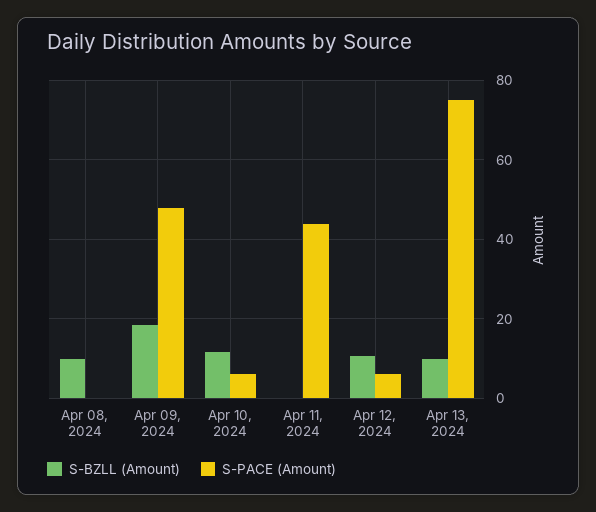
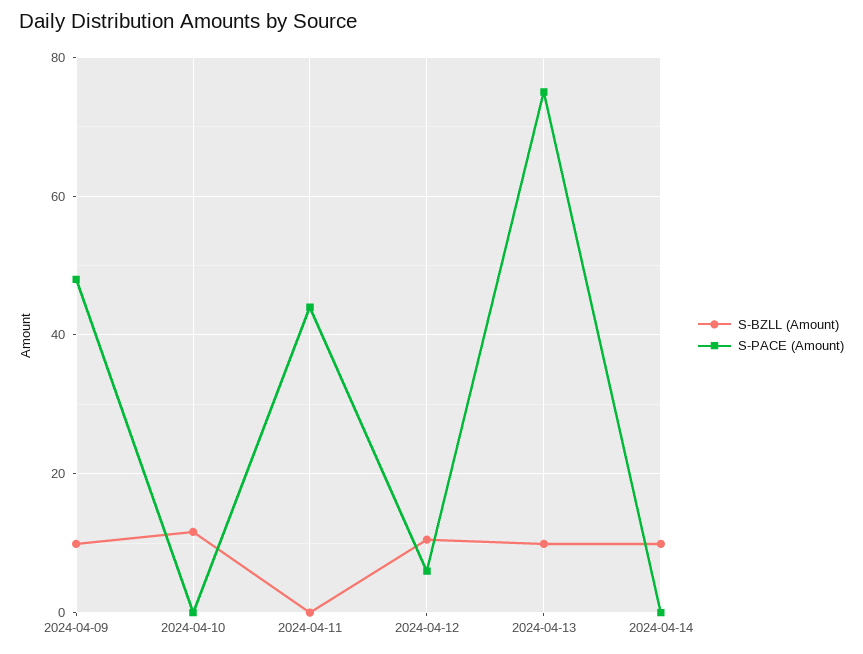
S-BZLL (Amount), Apr 08, 2024: 10 -> none
S-PACE (Amount), Apr 08, 2024: 0 -> none
S-BZLL (Amount), Apr 09, 2024: 18 -> 10
S-PACE (Amount), Apr 10, 2024: 6 -> 0
S-BZLL (Amount), 2024-04-14: none -> 10
S-PACE (Amount), 2024-04-14: none -> 0

